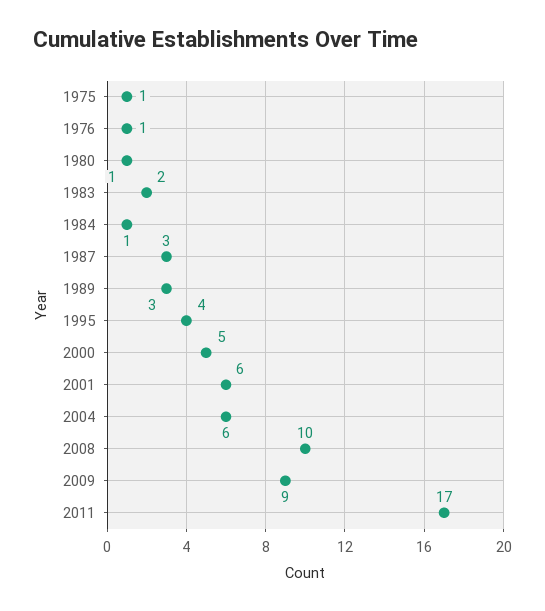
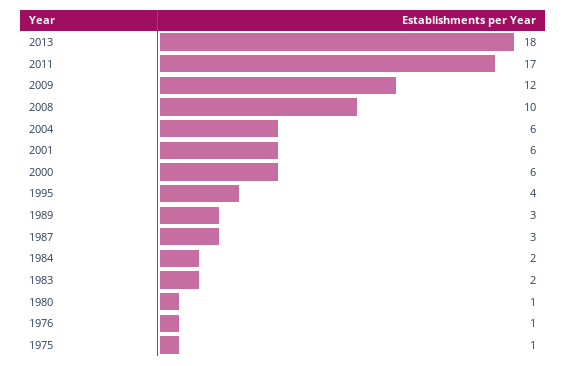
1984: 1 -> 2
2000: 5 -> 6
2009: 9 -> 12
2013: none -> 18

